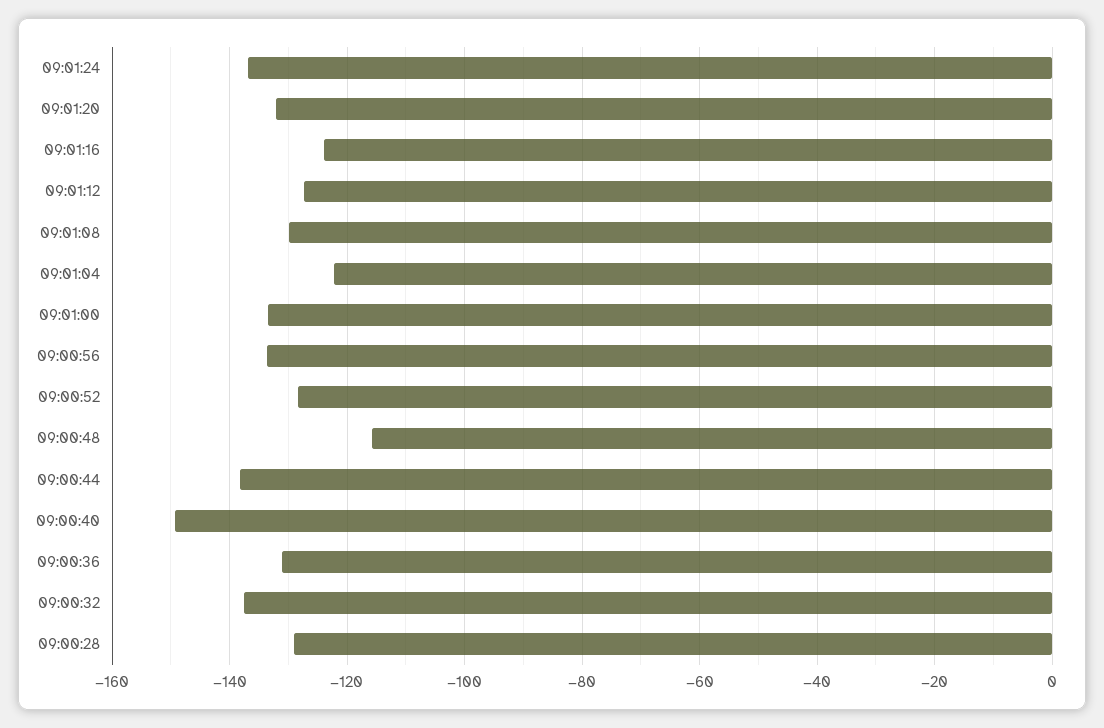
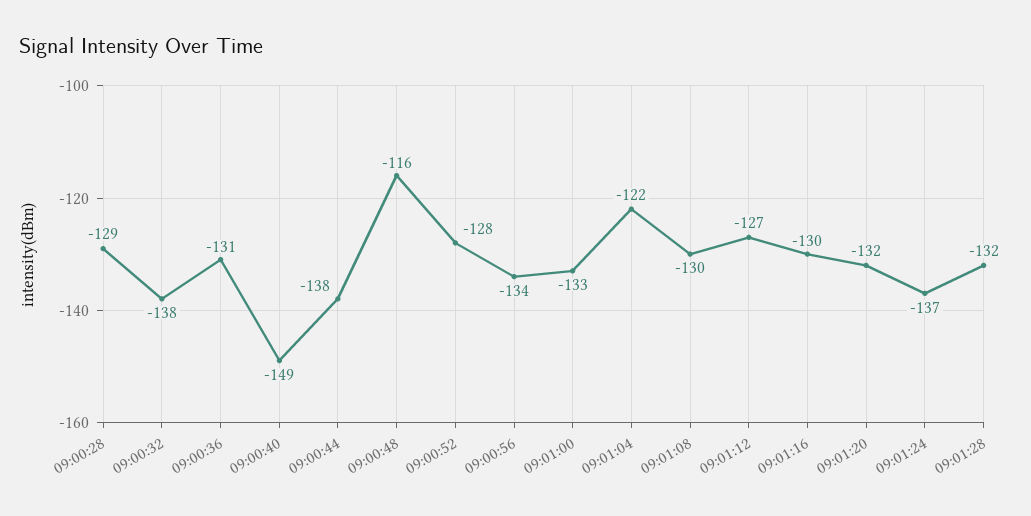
09:01:16: -124 -> -130
09:01:28: none -> -132

